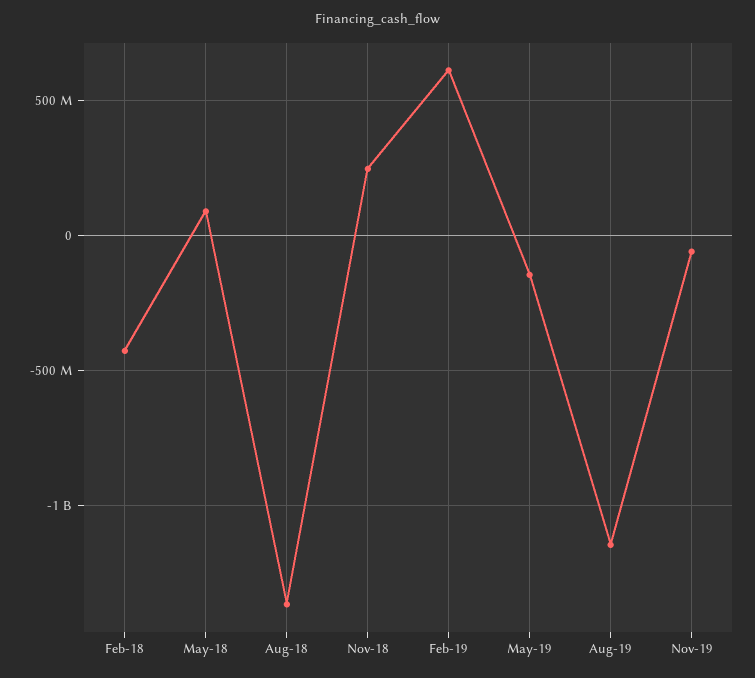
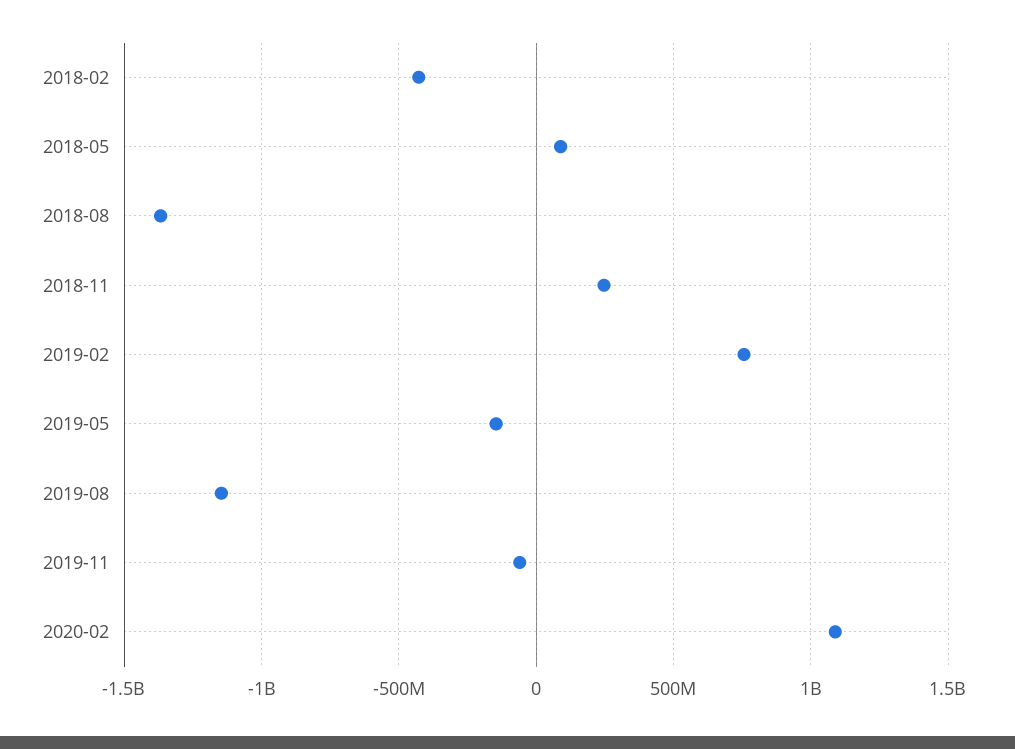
Feb-19: 600000000 -> 750000000
2020-02: none -> 1100000000

